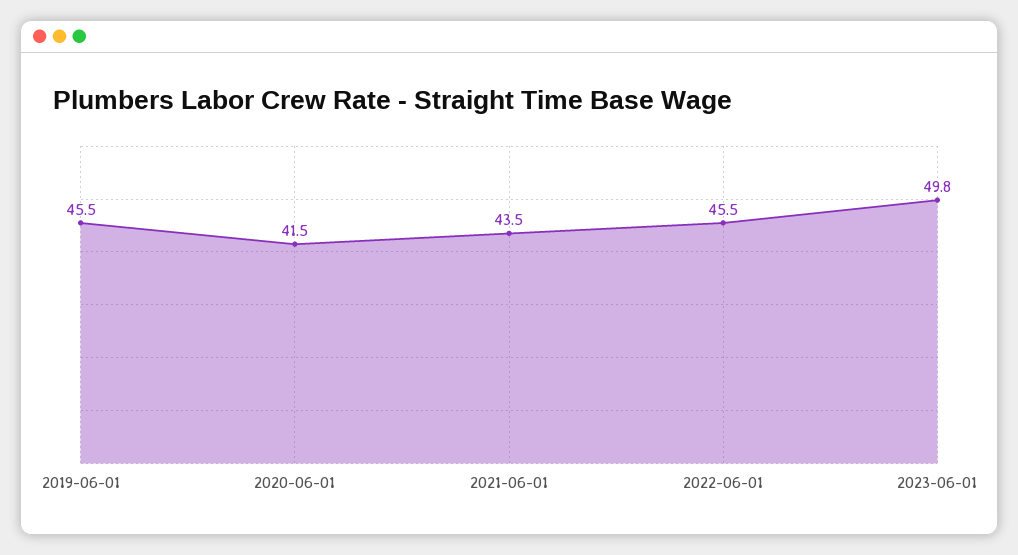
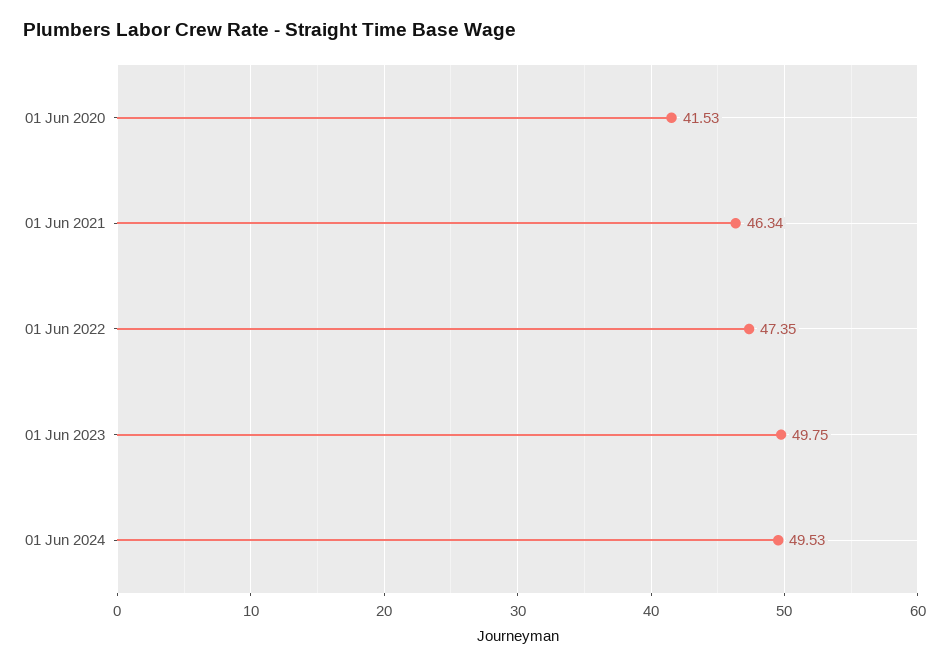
2019-06-01: 45.5 -> none
2021-06-01: 43.5 -> 46.34
2022-06-01: 45.5 -> 47.35
01 Jun 2024: none -> 49.53

